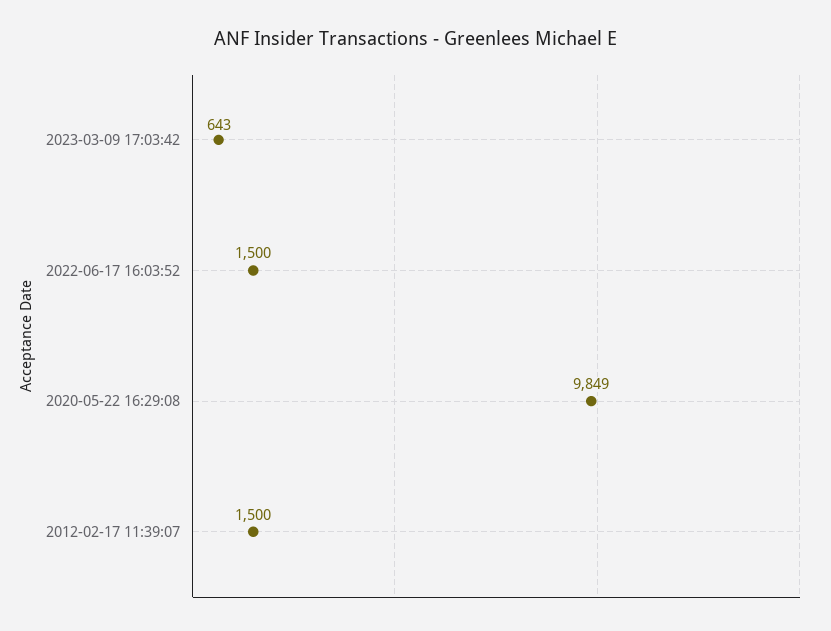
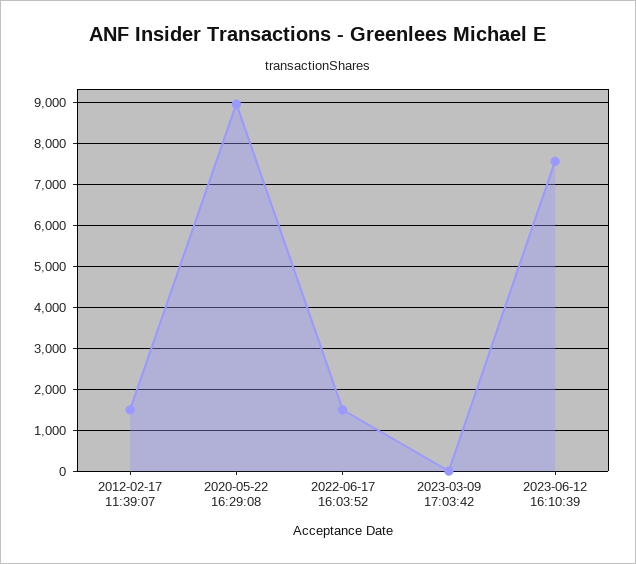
2023-03-09 17:03:42: 643 -> 0
2020-05-22 16:29:08: 9849 -> 9000
2023-06-12 16:10:39: none -> 7600

